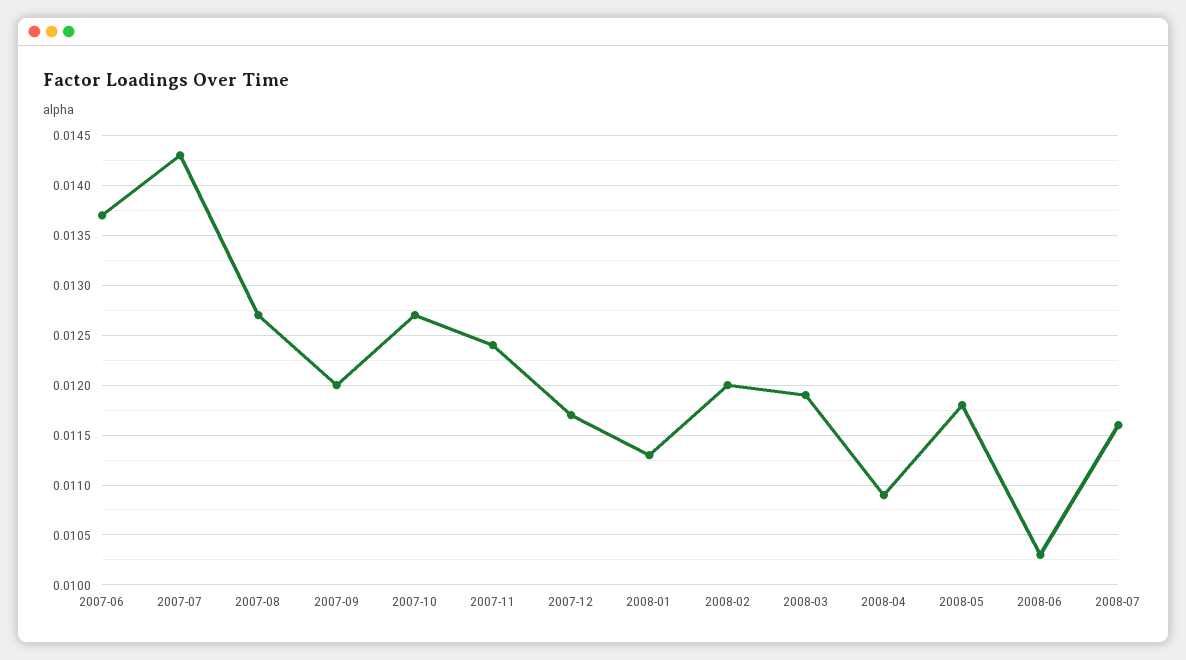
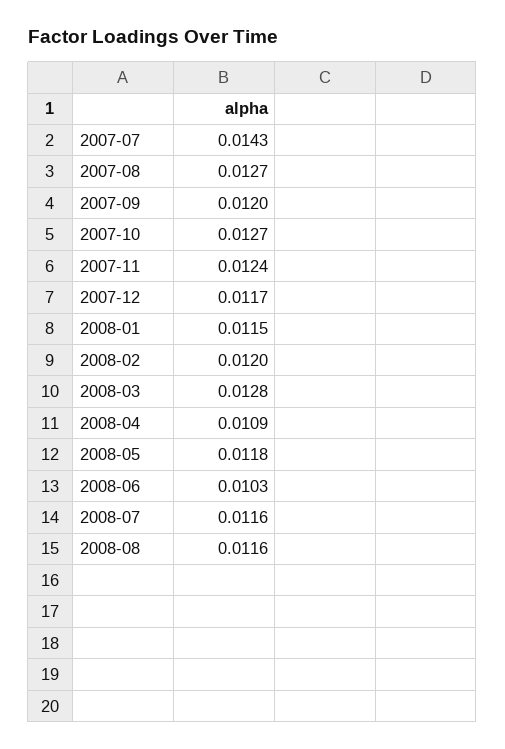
2007-06: 0.0137 -> none
2008-01: 0.0113 -> 0.0115
2008-03: 0.0119 -> 0.0128
2008-08: none -> 0.0116

